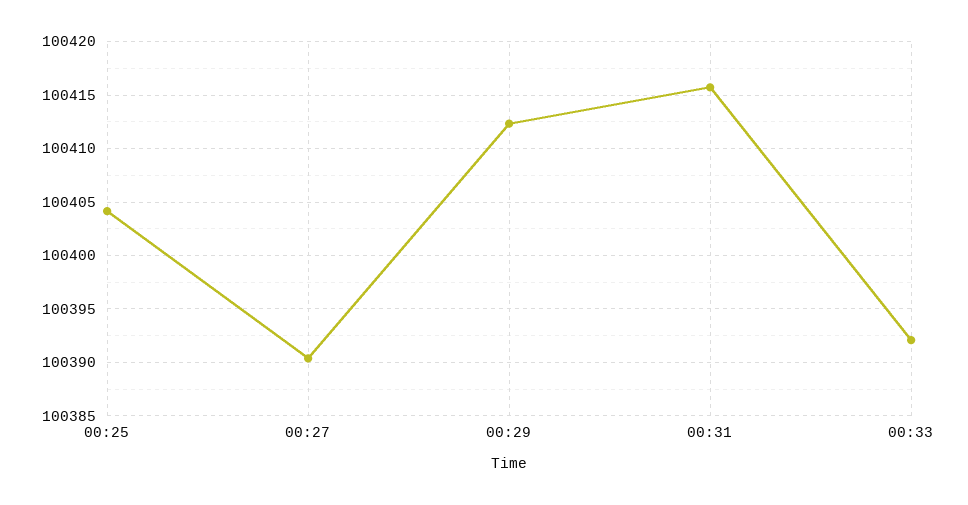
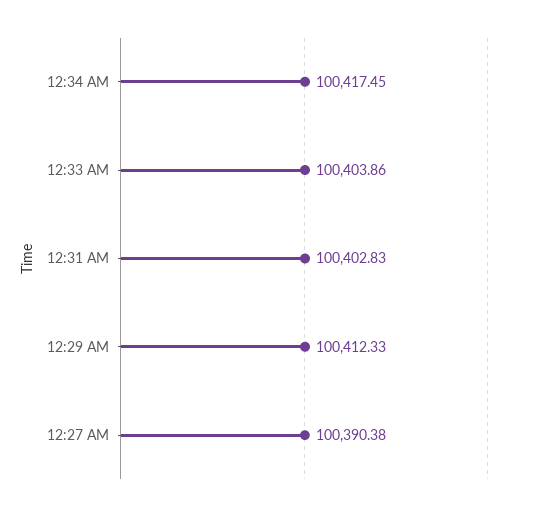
00:25: 100404 -> none
00:31: 100416 -> 100402.83
00:33: 100392 -> 100403.86
12:34 AM: none -> 100417.45

